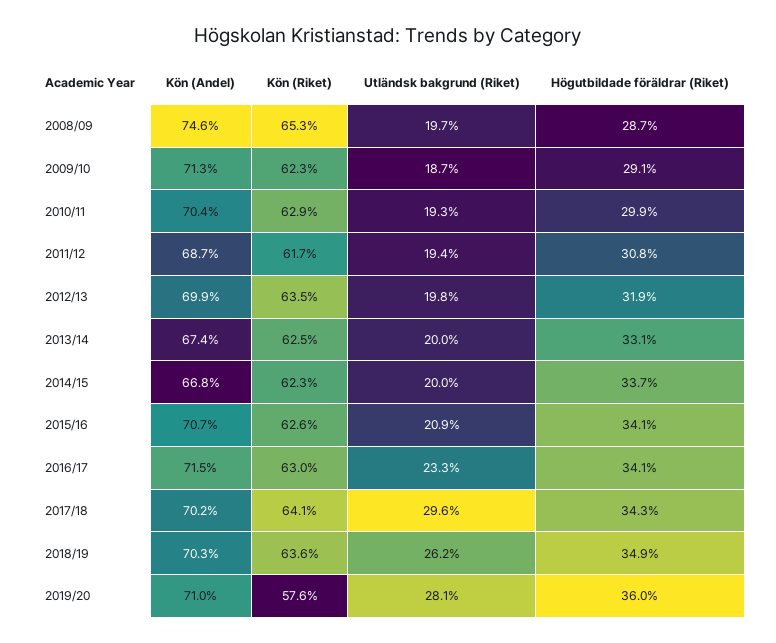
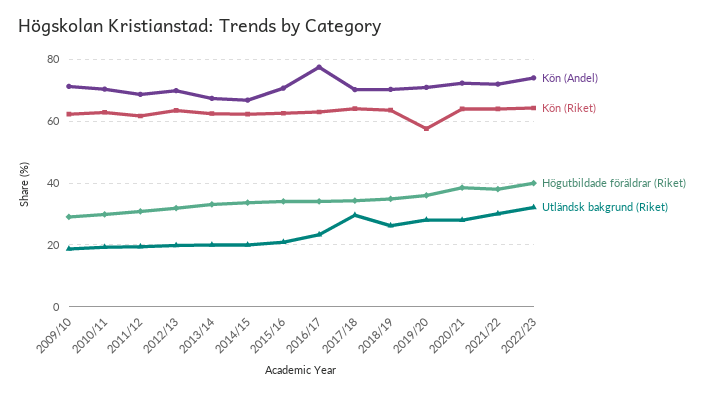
Kön (Andel), 2008/09: 74.6 -> none
Kön (Riket), 2008/09: 65.3 -> none
Utländsk bakgrund (Riket), 2008/09: 19.7 -> none
Högutbildade föräldrar (Riket), 2008/09: 28.7 -> none
Kön (Andel), 2016/17: 71.5 -> 78
Kön (Andel), 2020/21: none -> 72
Kön (Riket), 2020/21: none -> 64
Högutbildade föräldrar (Riket), 2020/21: none -> 38
Utländsk bakgrund (Riket), 2020/21: none -> 28
Kön (Andel), 2021/22: none -> 72
Kön (Riket), 2021/22: none -> 64
Högutbildade föräldrar (Riket), 2021/22: none -> 38
Utländsk bakgrund (Riket), 2021/22: none -> 30
Kön (Andel), 2022/23: none -> 74
Kön (Riket), 2022/23: none -> 64
Högutbildade föräldrar (Riket), 2022/23: none -> 40
Utländsk bakgrund (Riket), 2022/23: none -> 32

